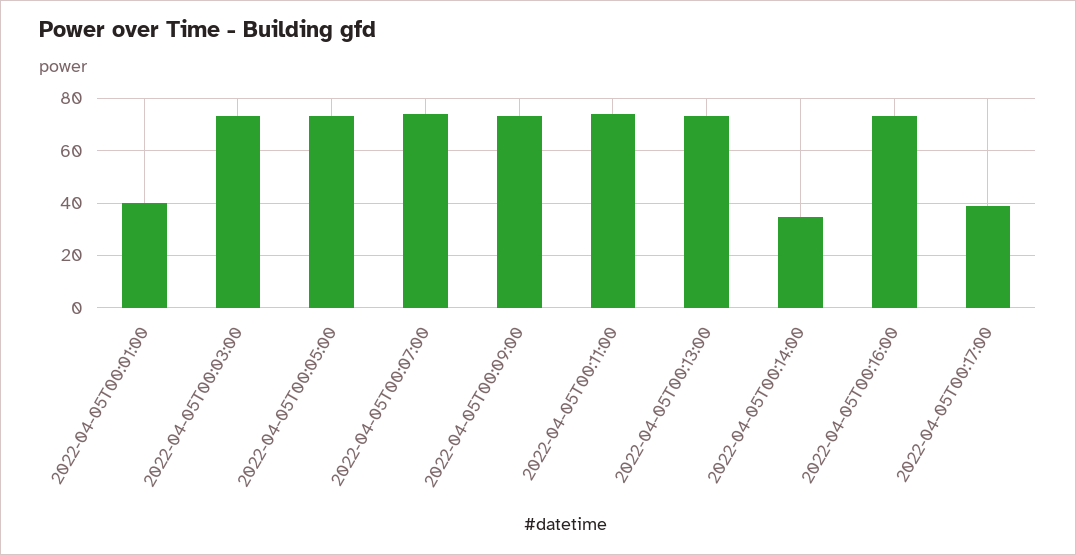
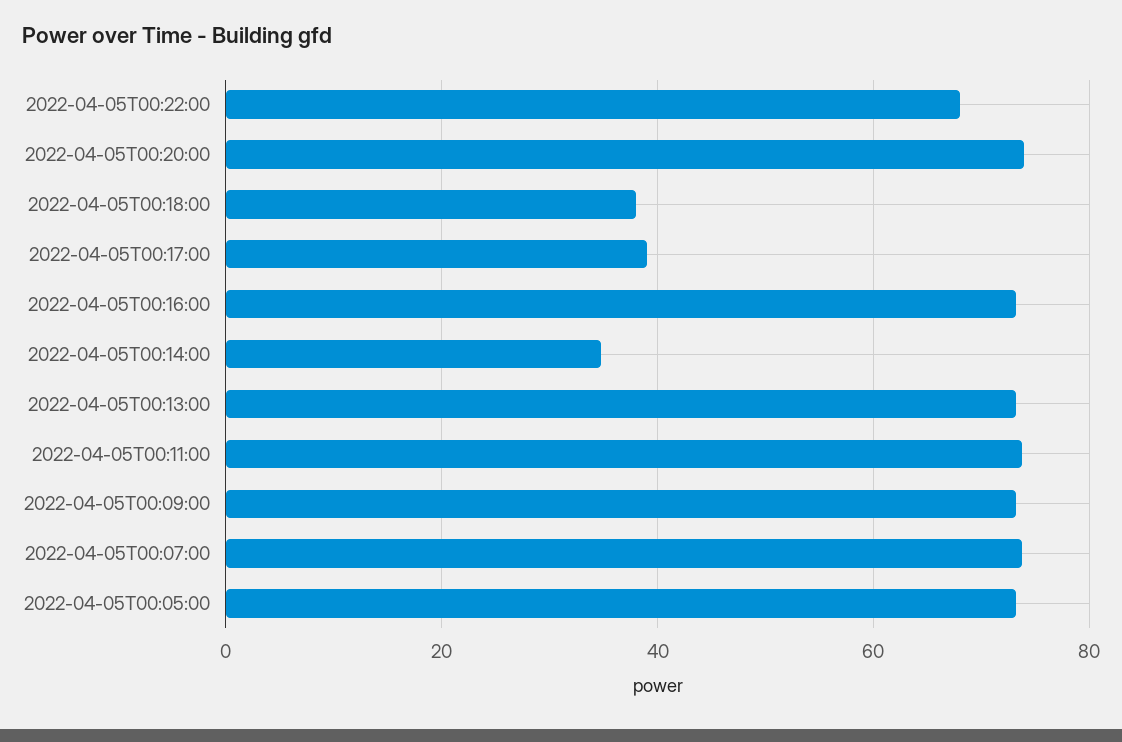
2022-04-05T00:01:00: 40 -> none
2022-04-05T00:03:00: 72.5 -> none
2022-04-05T00:22:00: none -> 68
2022-04-05T00:20:00: none -> 74
2022-04-05T00:18:00: none -> 38

